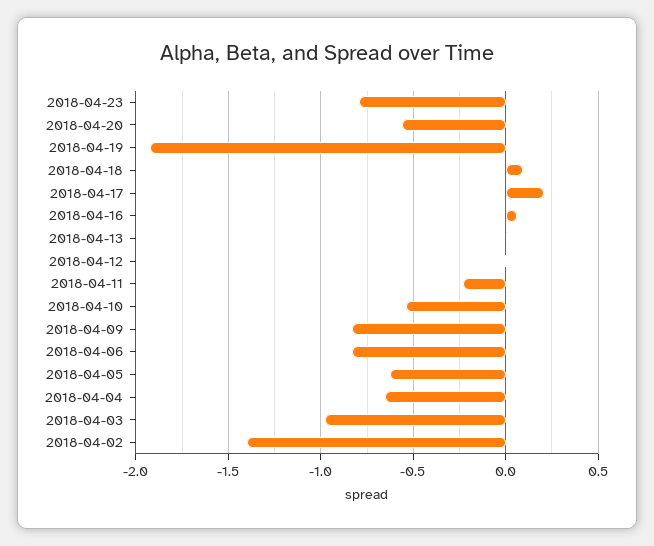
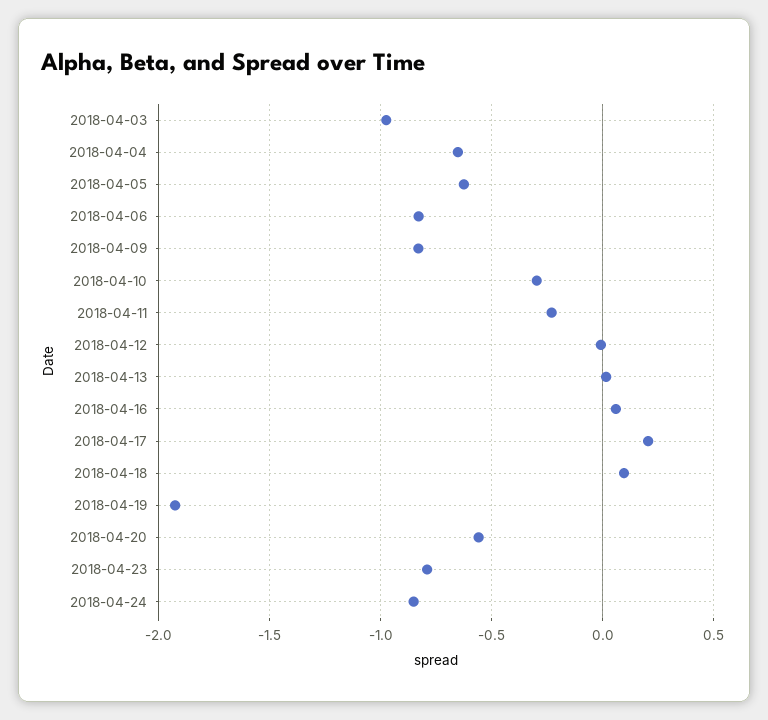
2018-04-10: -0.55 -> -0.3
2018-04-02: -1.4 -> none
2018-04-24: none -> -0.85

